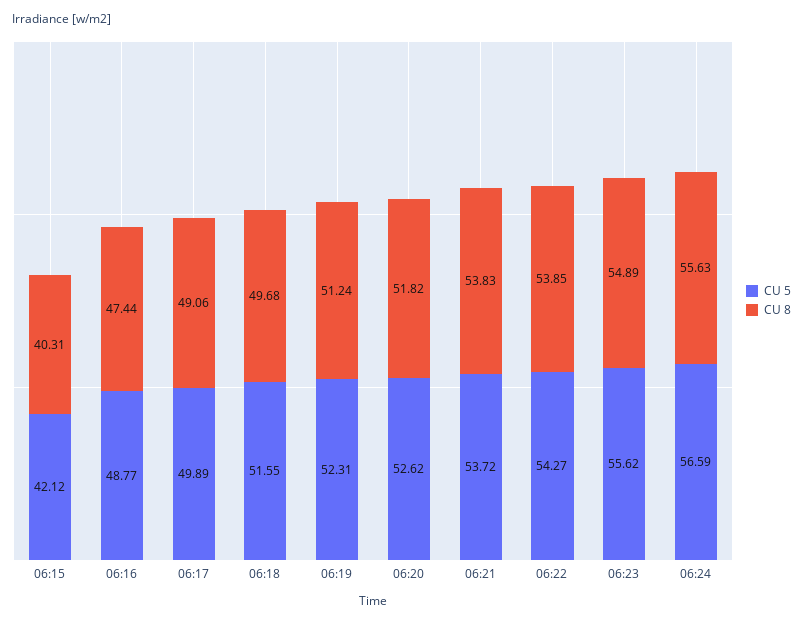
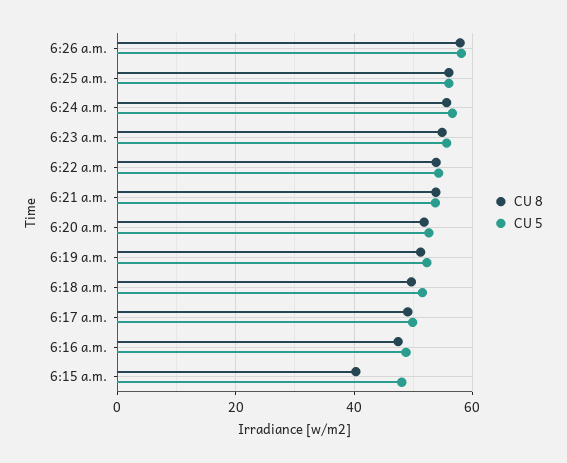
CU 5, 06:15: 42.12 -> 48
CU 8, 6:26 a.m.: none -> 58
CU 5, 6:26 a.m.: none -> 58
CU 8, 6:25 a.m.: none -> 56
CU 5, 6:25 a.m.: none -> 56

